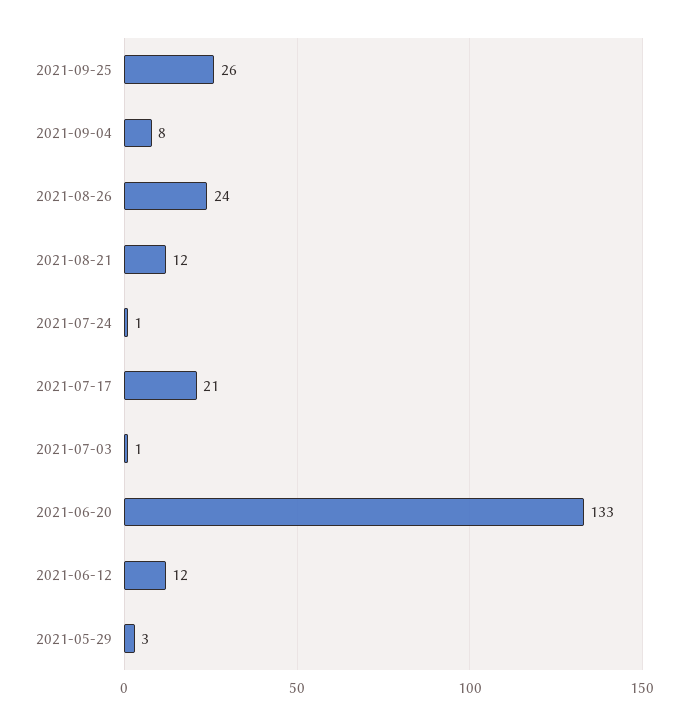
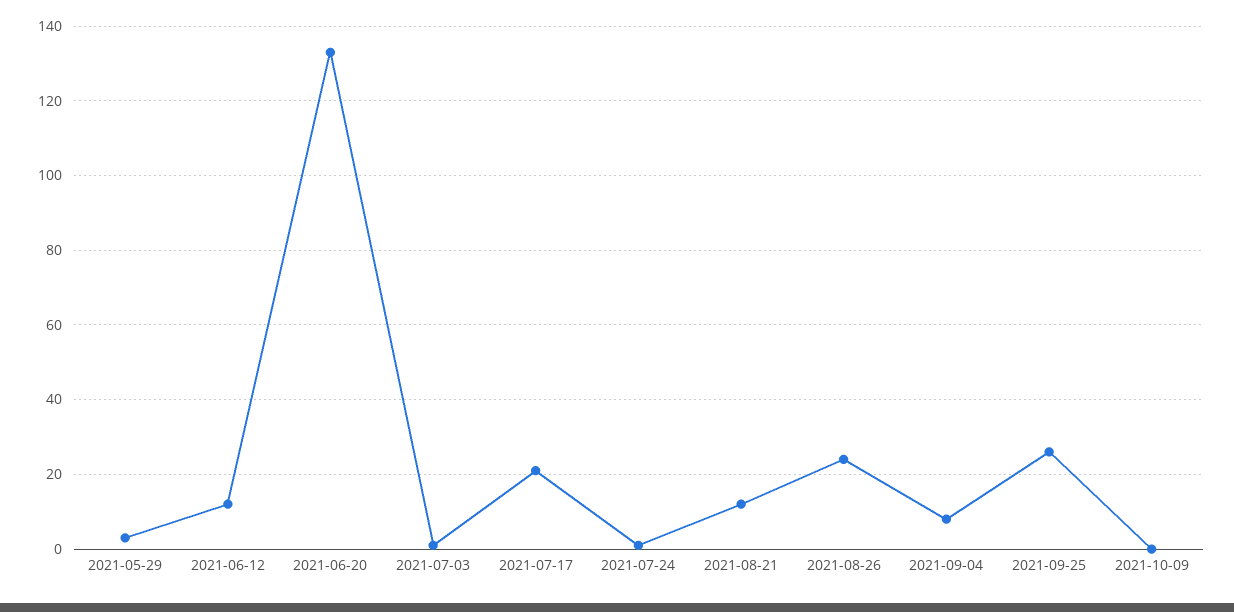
2021-10-09: none -> 0

